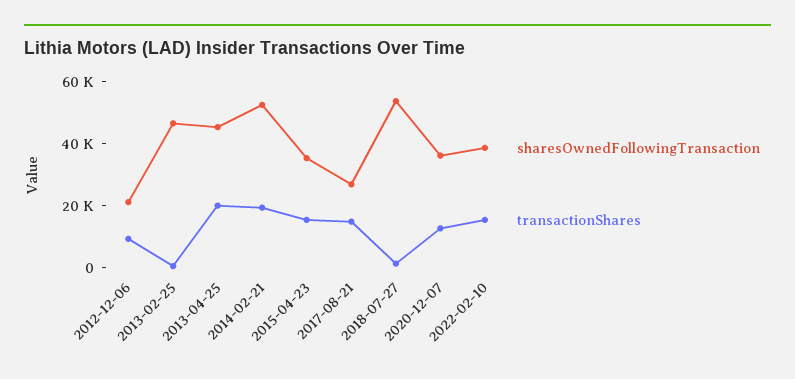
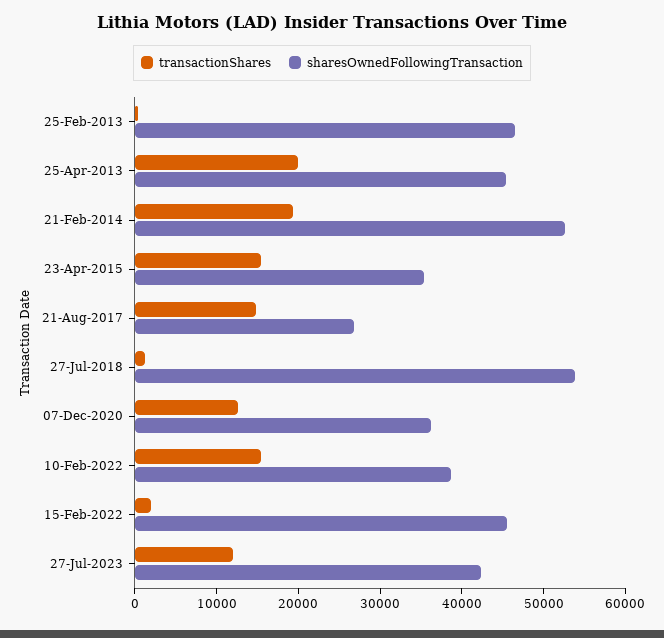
sharesOwnedFollowingTransaction, 2012-12-06: 20000 -> none
transactionShares, 2012-12-06: 10000 -> none
transactionShares, 15-Feb-2022: none -> 2000
sharesOwnedFollowingTransaction, 15-Feb-2022: none -> 46000
transactionShares, 27-Jul-2023: none -> 12000
sharesOwnedFollowingTransaction, 27-Jul-2023: none -> 42000

